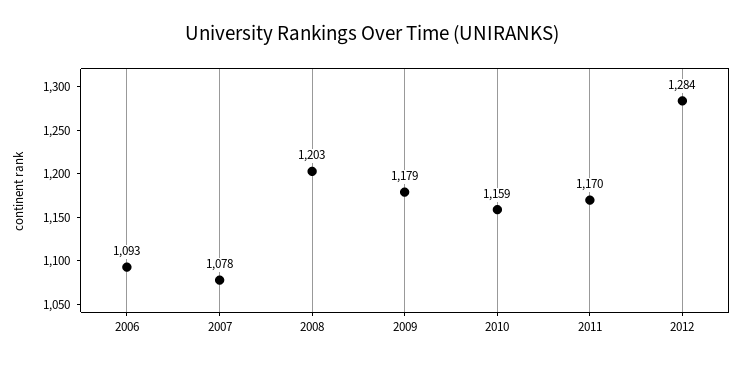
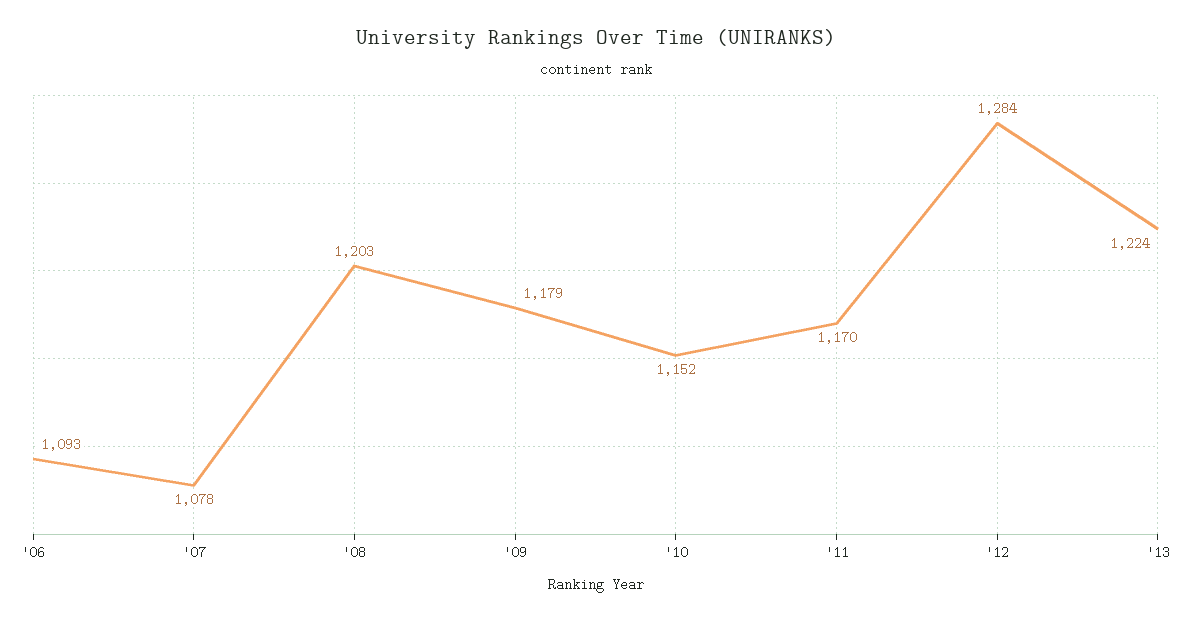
2010: 1159 -> 1152
'13: none -> 1224

